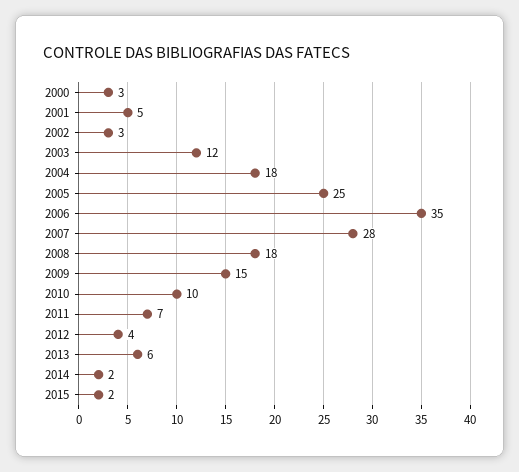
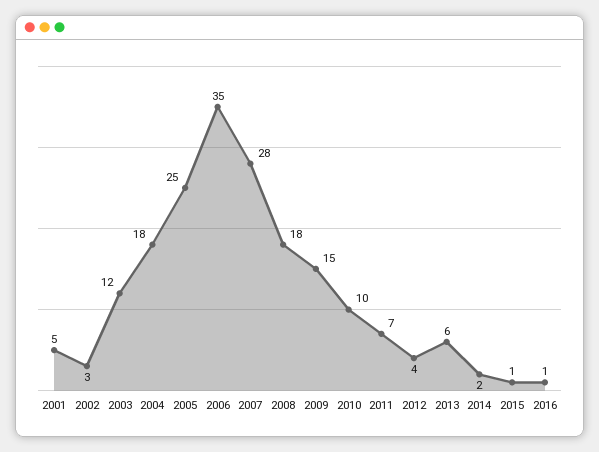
2000: 3 -> none
2015: 2 -> 1
2016: none -> 1

